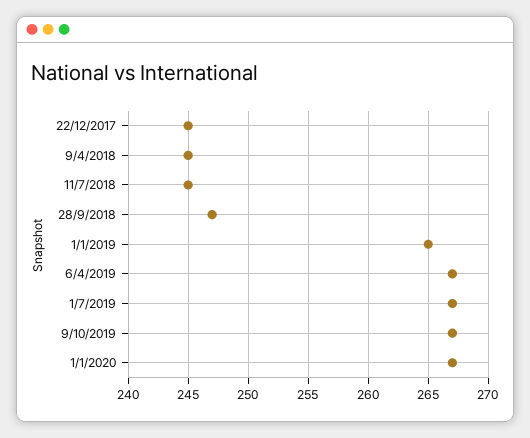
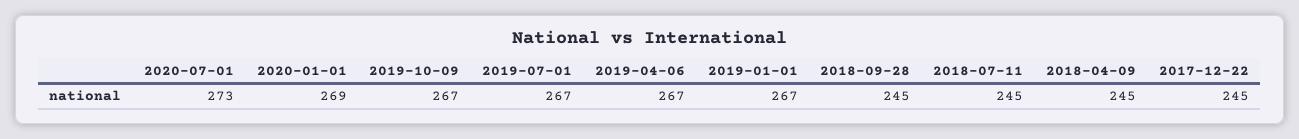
28/9/2018: 247 -> 245
1/1/2019: 265 -> 267
1/1/2020: 267 -> 269
2020-07-01: none -> 273

